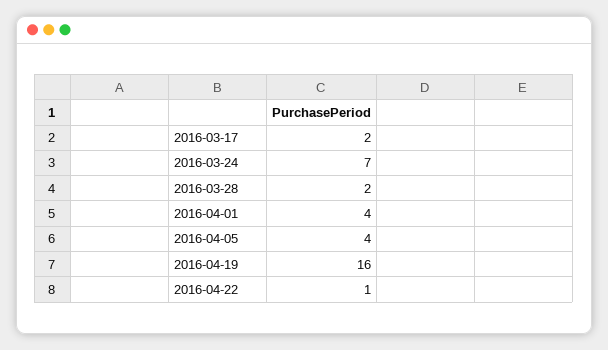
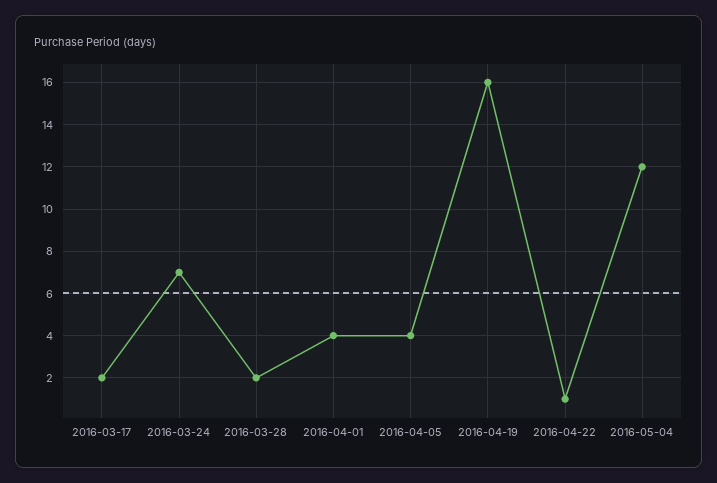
2016-05-04: none -> 12

